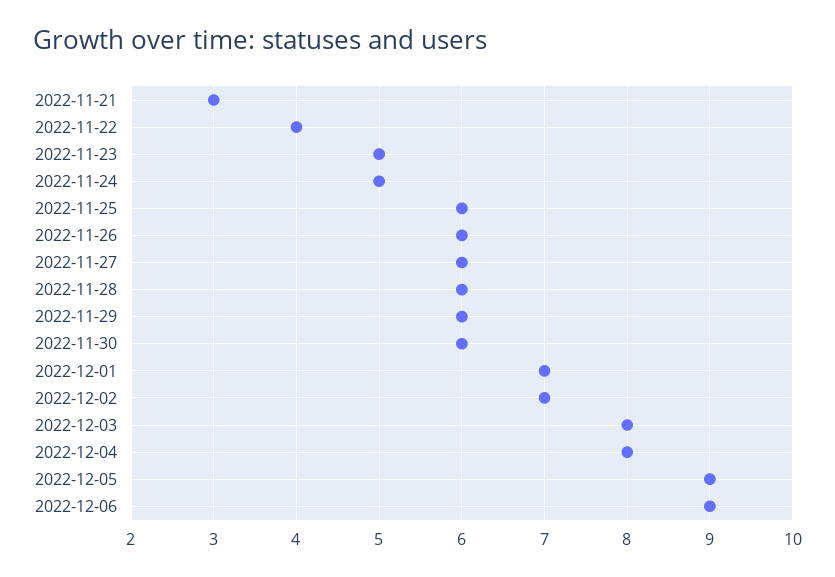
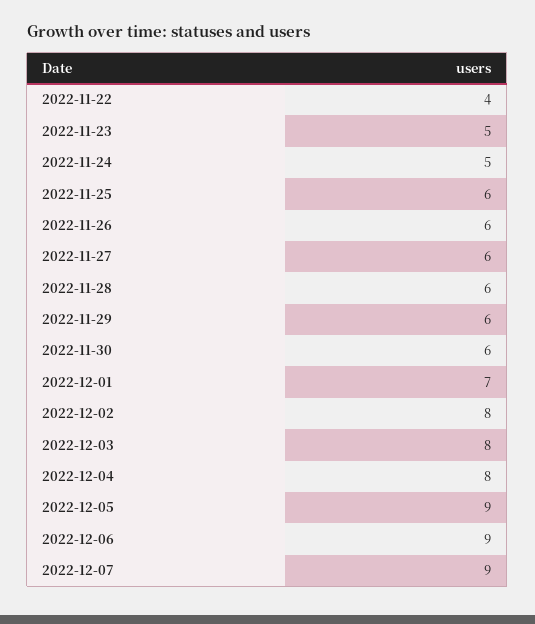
2022-11-21: 3 -> none
2022-12-02: 7 -> 8
2022-12-07: none -> 9

